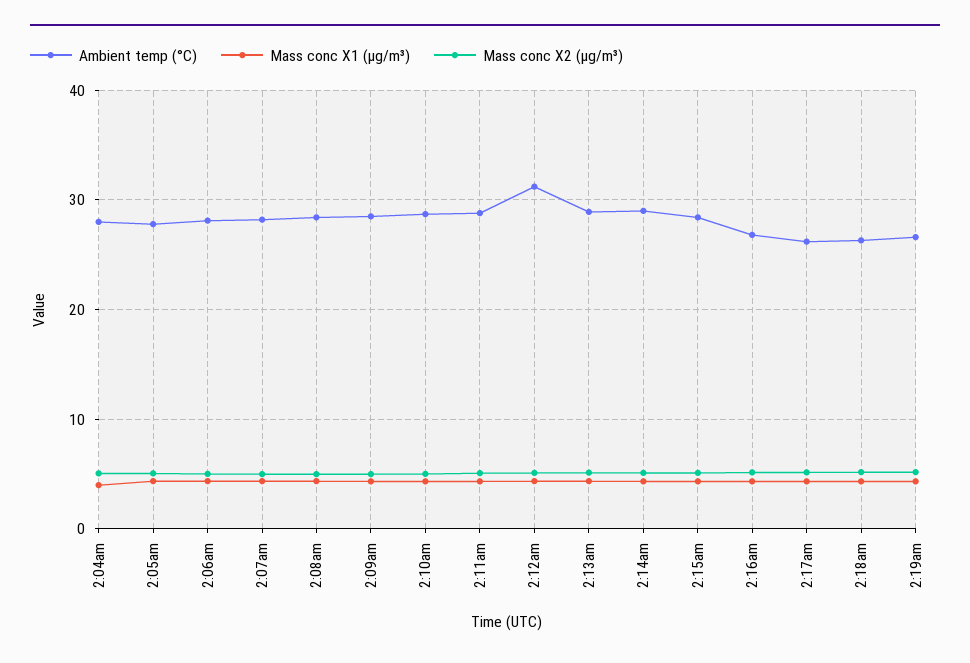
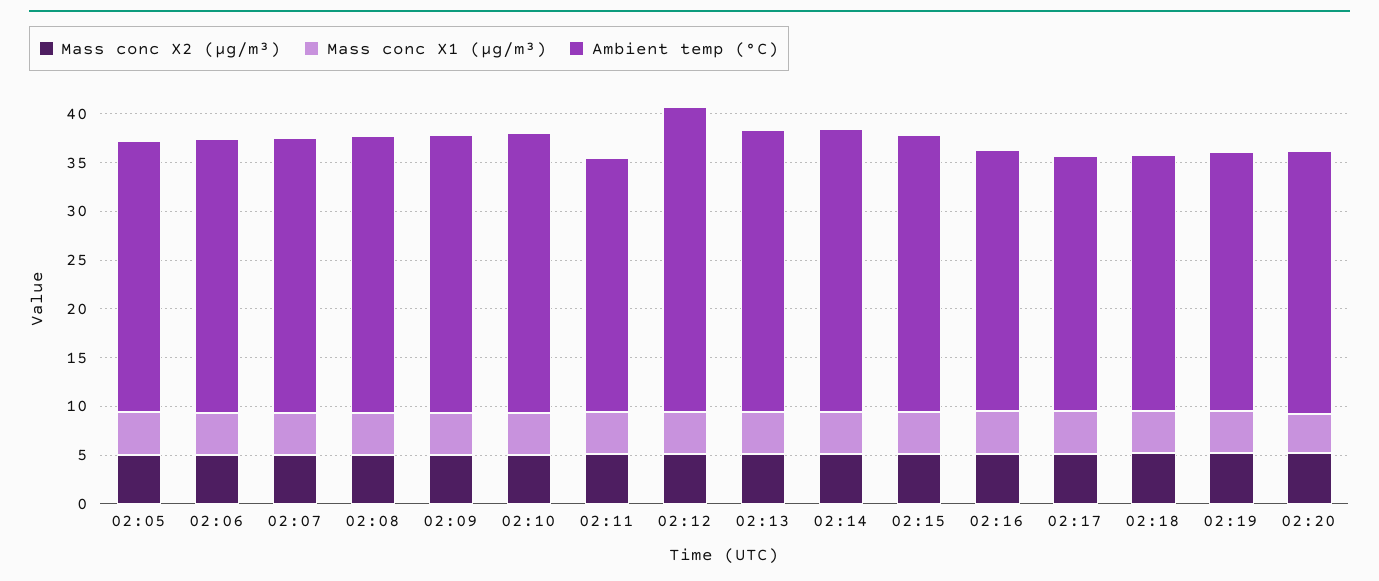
Ambient temp (°C), 2:04am: 28 -> none
Mass conc X1 (μg/m³), 2:04am: 4 -> none
Mass conc X2 (μg/m³), 2:04am: 5 -> none
Ambient temp (°C), 2:11am: 29 -> 26
Mass conc X2 (μg/m³), 02:20: none -> 5
Mass conc X1 (μg/m³), 02:20: none -> 4
Ambient temp (°C), 02:20: none -> 27

